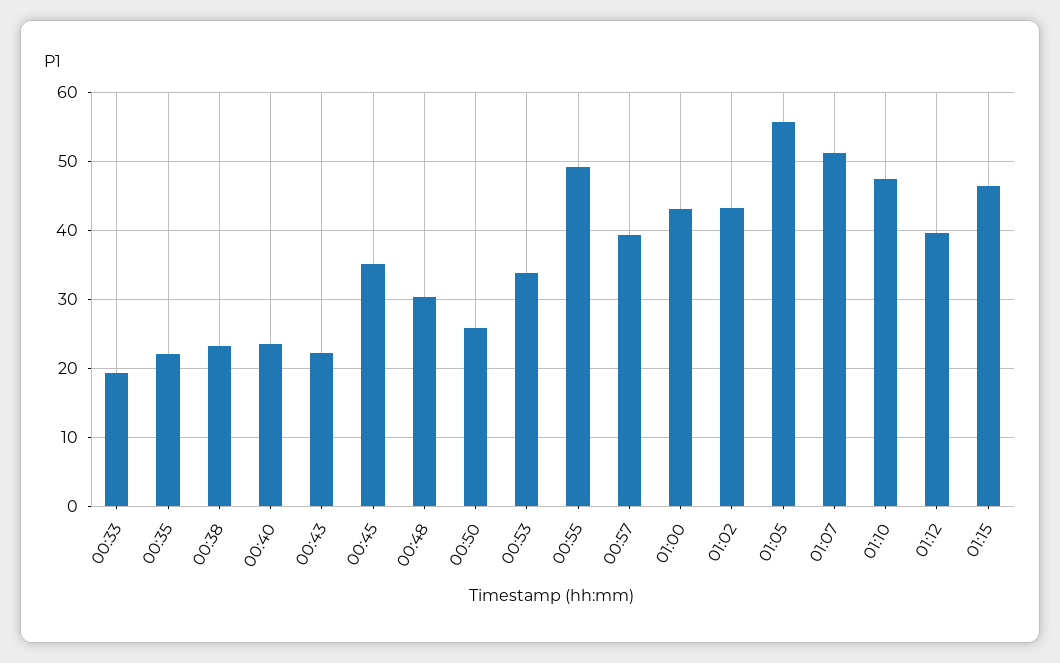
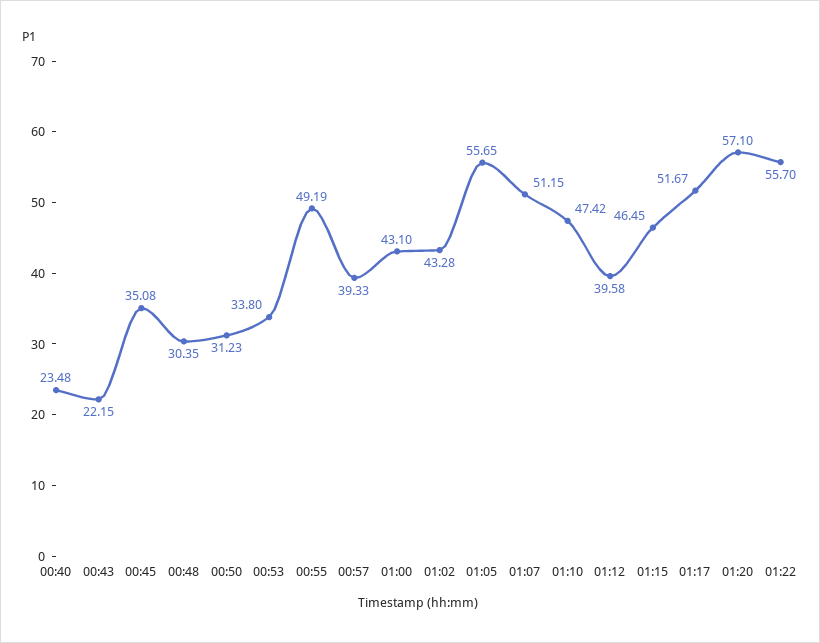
00:33: 19 -> none
00:35: 22 -> none
00:38: 23 -> none
00:50: 26 -> 31.23
01:17: none -> 51.67
01:20: none -> 57.1
01:22: none -> 55.7

